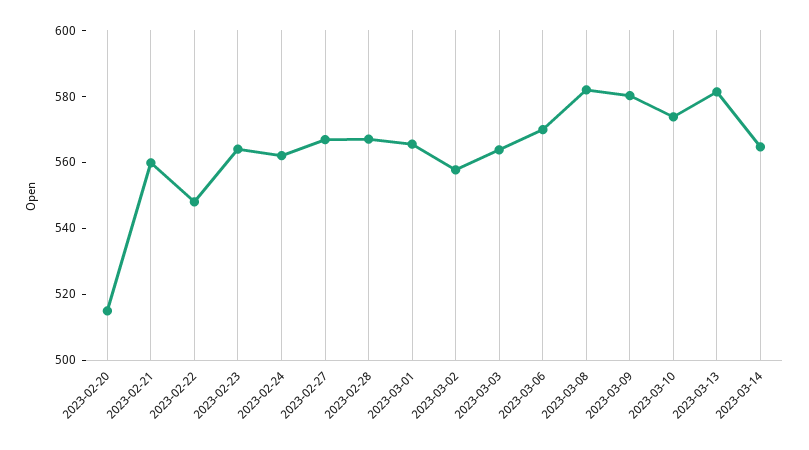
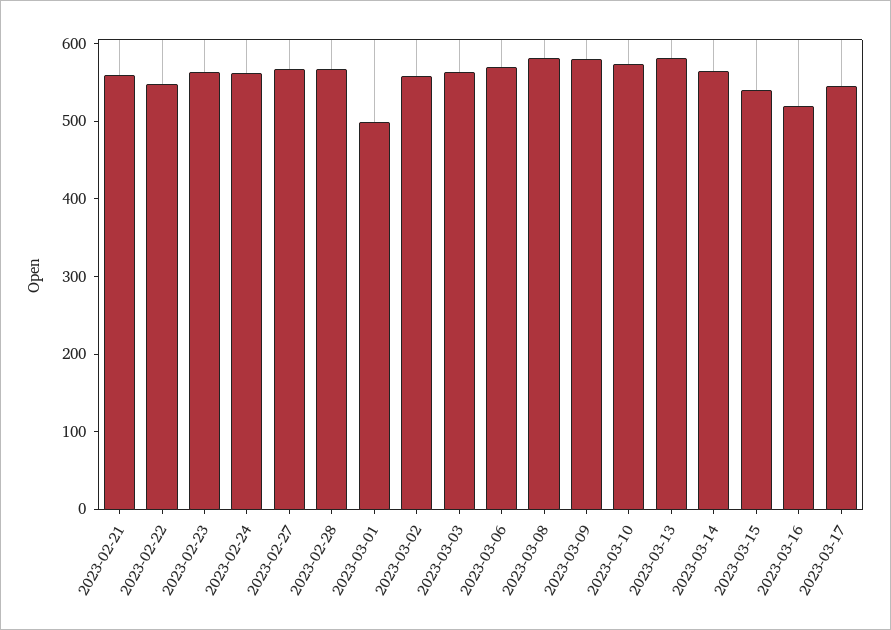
2023-02-20: 515 -> none
2023-03-01: 565 -> 500
2023-03-15: none -> 540
2023-03-16: none -> 520
2023-03-17: none -> 540

